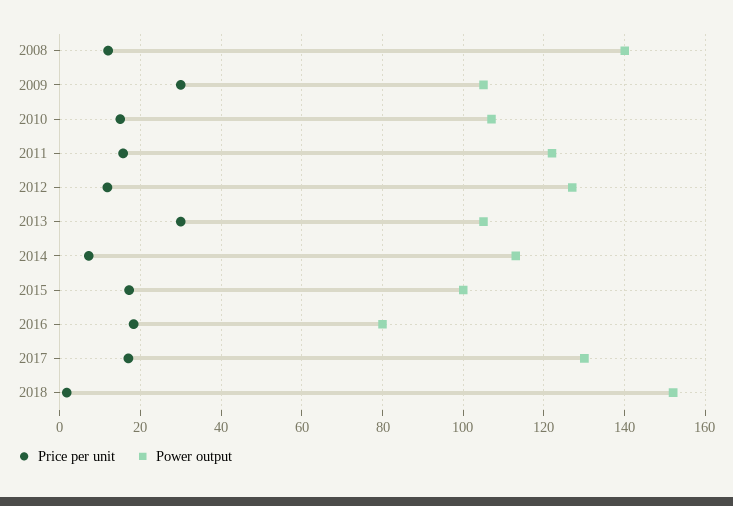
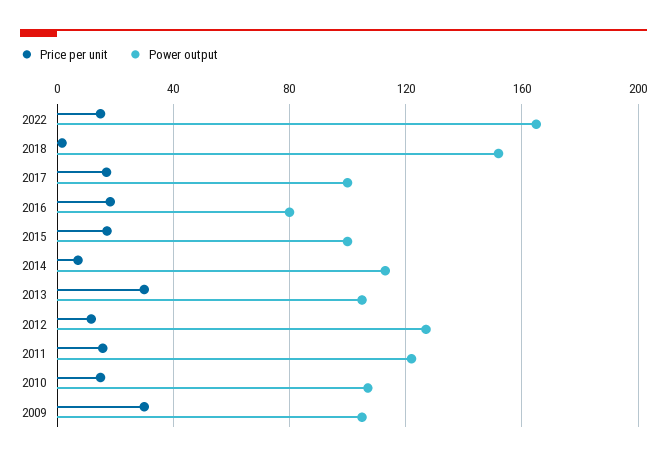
Price per unit, 2008: 12 -> none
Power output, 2008: 140 -> none
Power output, 2017: 130 -> 100
Price per unit, 2022: none -> 15
Power output, 2022: none -> 165

